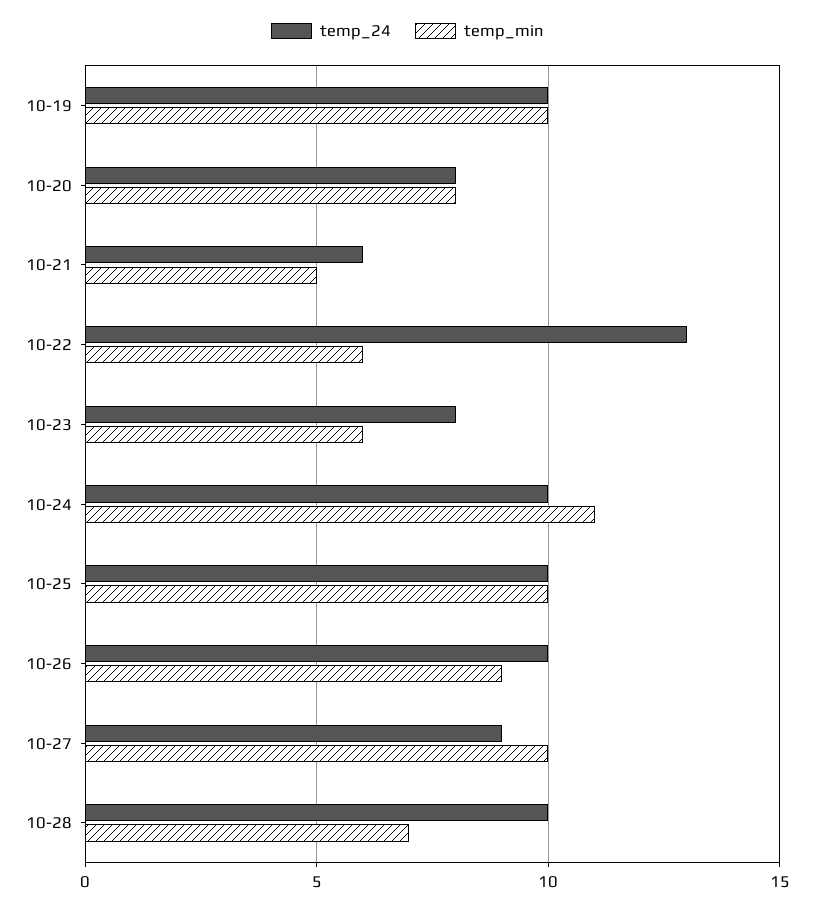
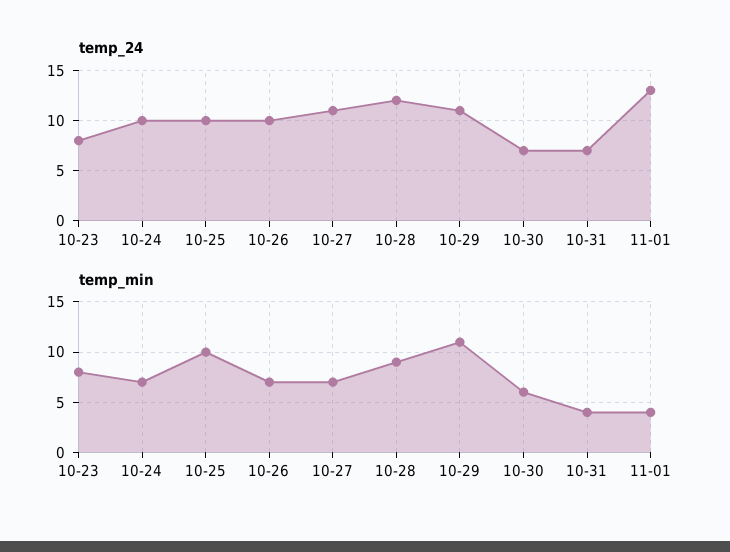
temp_24, 10-19: 10 -> none
temp_min, 10-19: 10 -> none
temp_24, 10-20: 8 -> none
temp_min, 10-20: 8 -> none
temp_24, 10-21: 6 -> none
temp_min, 10-21: 5 -> none
temp_24, 10-22: 13 -> none
temp_min, 10-22: 6 -> none
temp_min, 10-23: 6 -> 8
temp_min, 10-24: 11 -> 7
temp_min, 10-26: 9 -> 7
temp_24, 10-27: 9 -> 11
temp_min, 10-27: 10 -> 7
temp_24, 10-28: 10 -> 12
temp_min, 10-28: 7 -> 9
temp_24, 10-29: none -> 11
temp_24, 10-30: none -> 7
temp_24, 10-31: none -> 7
temp_24, 11-01: none -> 13
temp_min, 10-29: none -> 11
temp_min, 10-30: none -> 6
temp_min, 10-31: none -> 4
temp_min, 11-01: none -> 4

